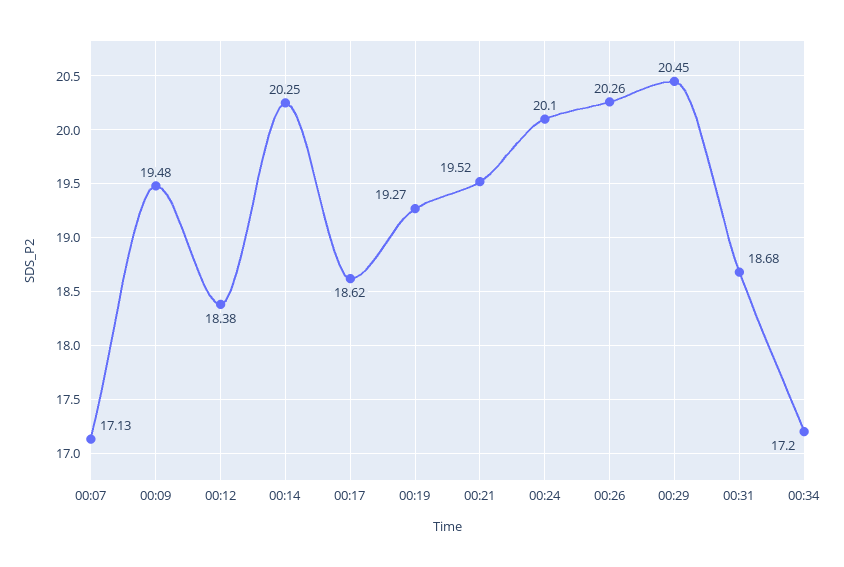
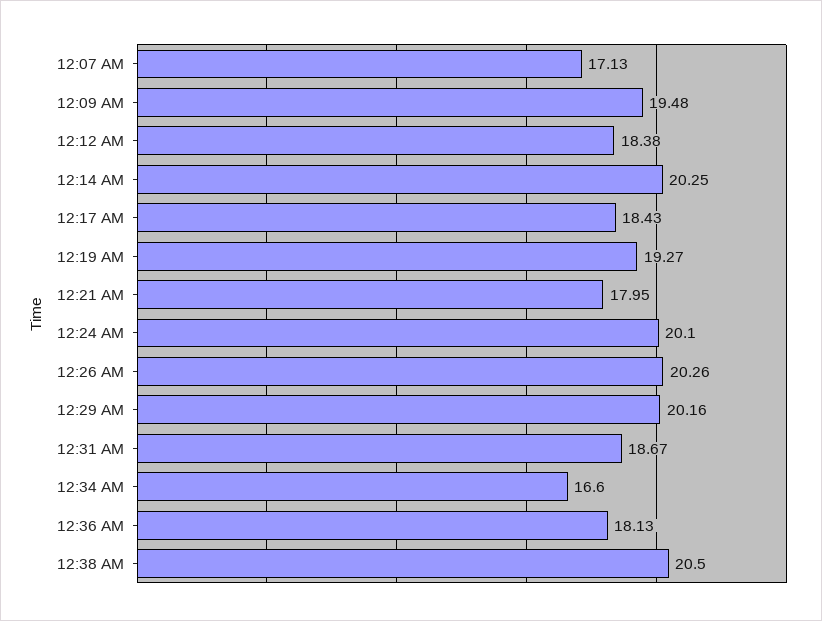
00:17: 18.62 -> 18.43
00:21: 19.52 -> 17.95
00:29: 20.45 -> 20.16
00:31: 18.68 -> 18.67
00:34: 17.2 -> 16.6
12:36 AM: none -> 18.13
12:38 AM: none -> 20.5

